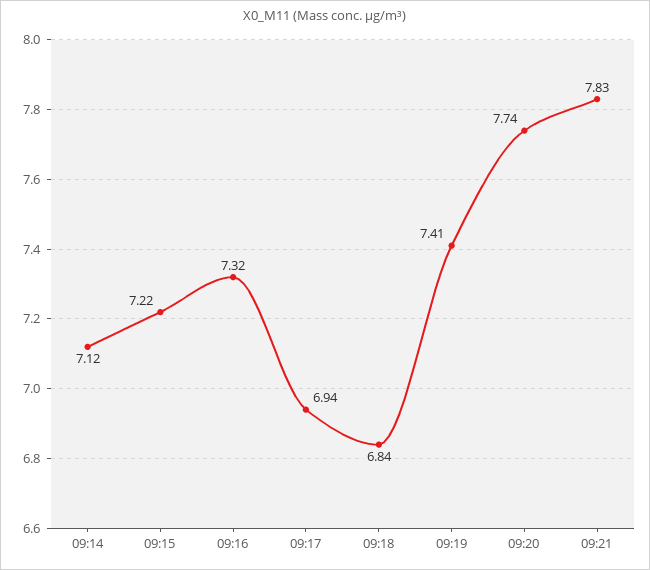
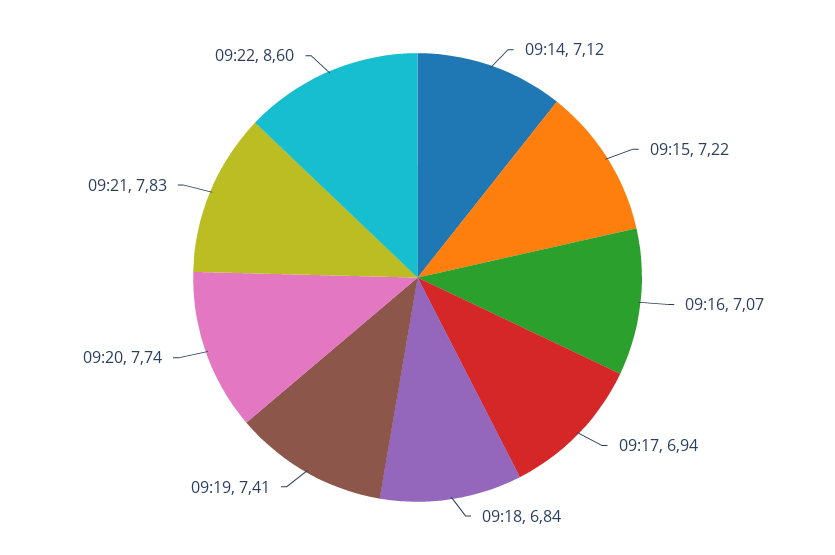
09:16: 7.32 -> 7.07
09:22: none -> 8.6

